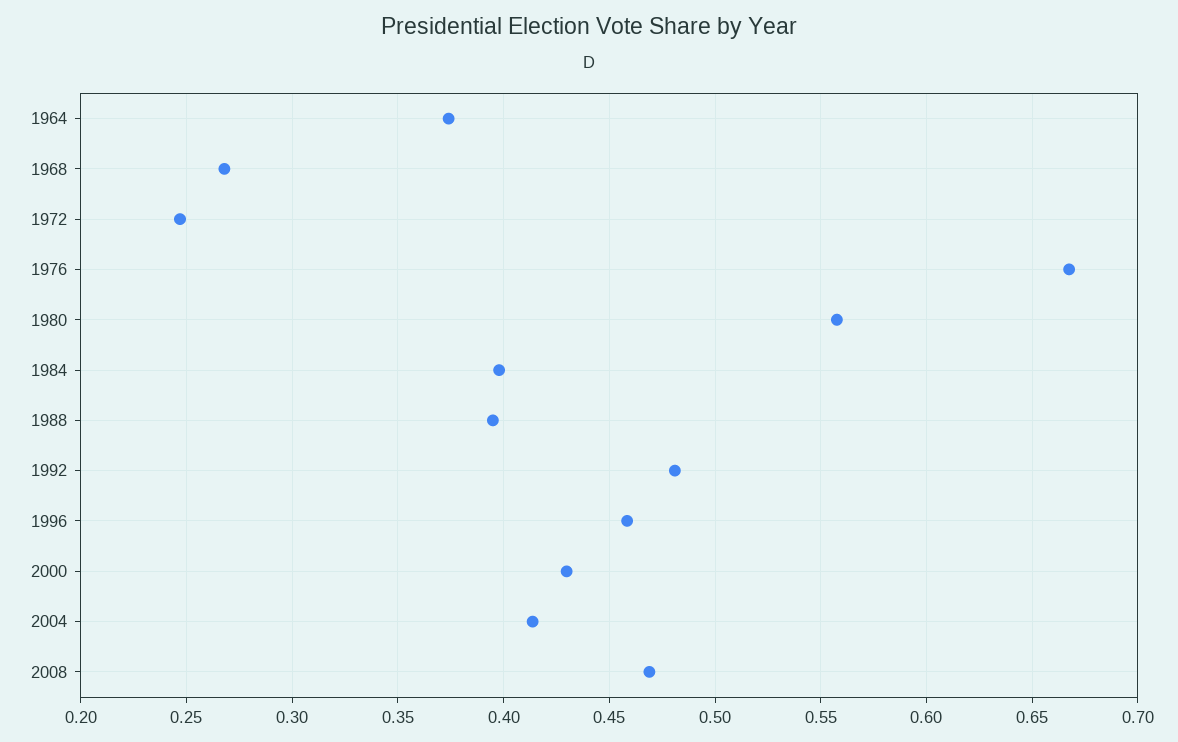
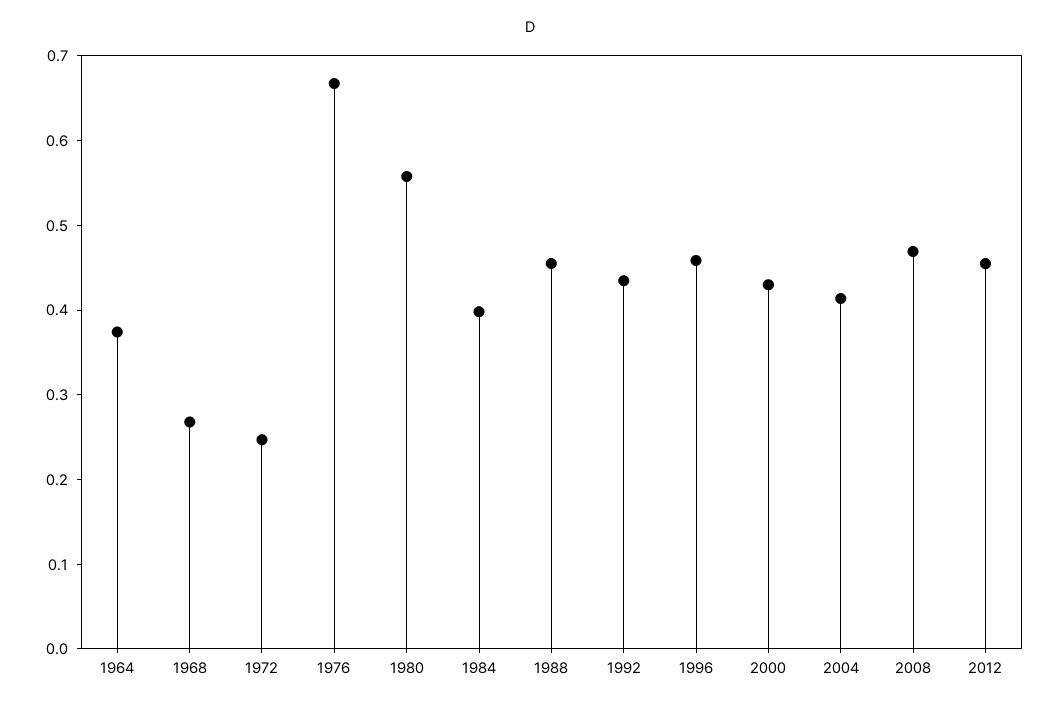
1988: 0.395 -> 0.46
1992: 0.48 -> 0.44
2012: none -> 0.46

